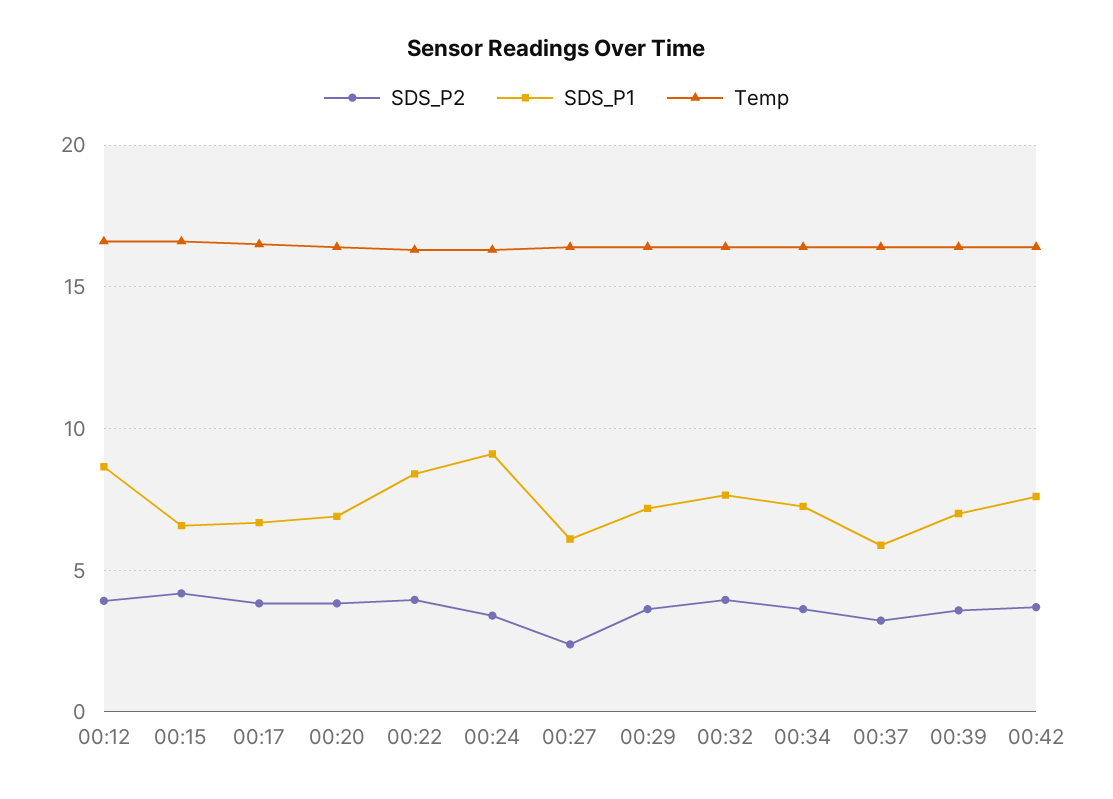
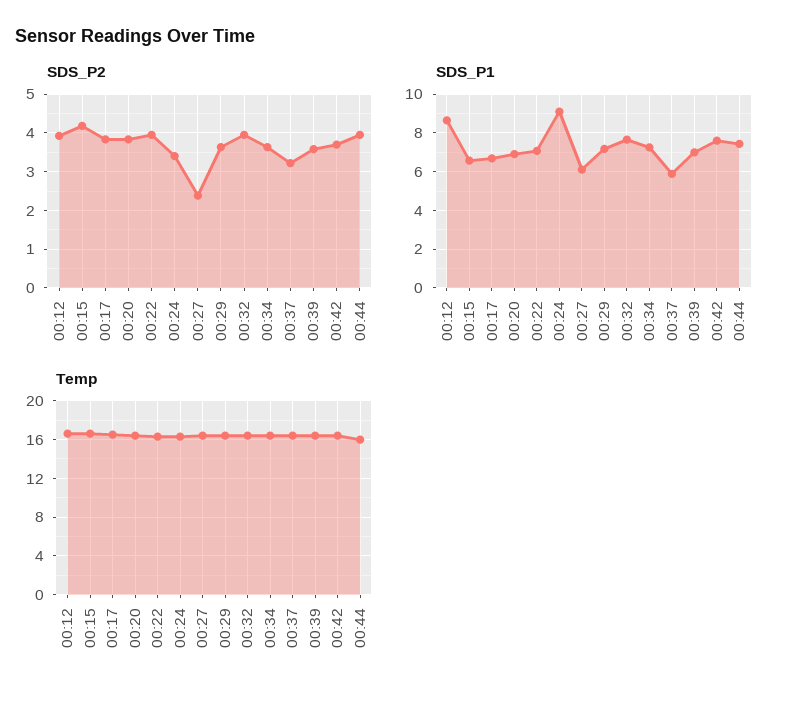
SDS_P1, 00:22: 8.5 -> 7
SDS_P2, 00:44: none -> 4
SDS_P1, 00:44: none -> 7.5
Temp, 00:44: none -> 16

